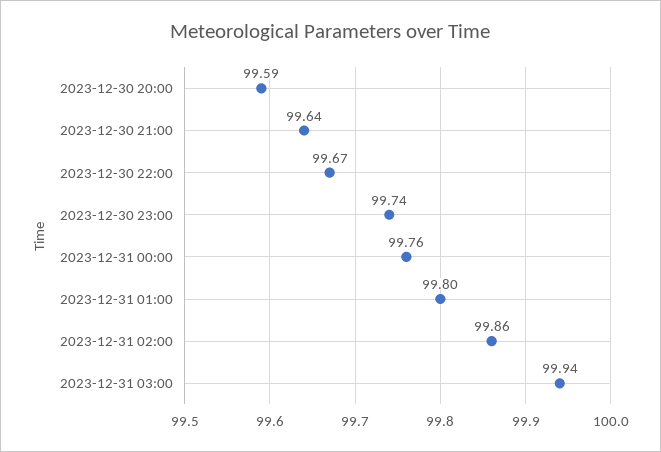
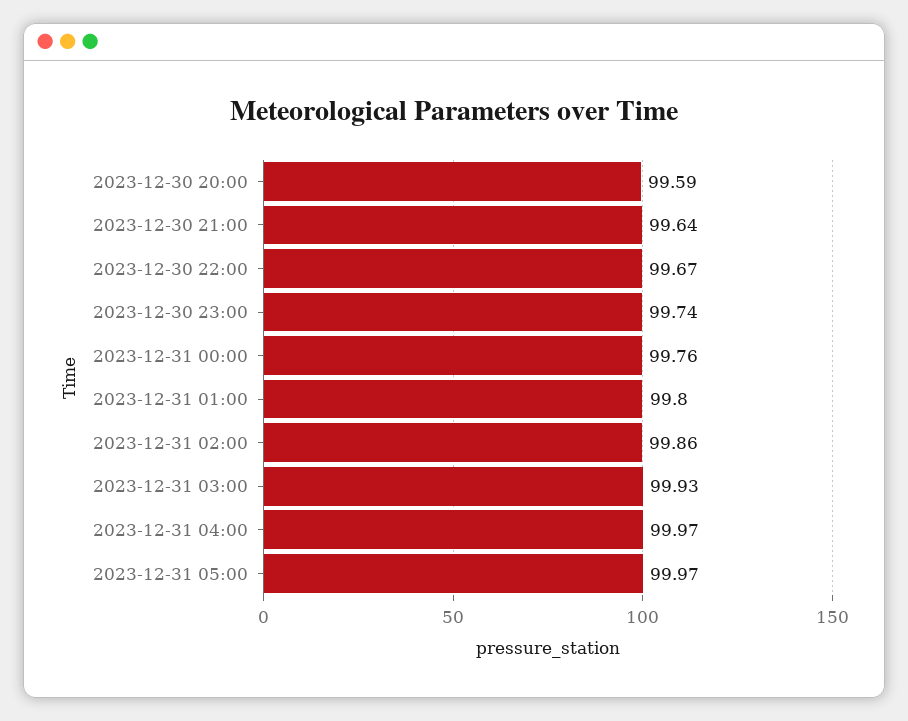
2023-12-31 03:00: 99.94 -> 99.93
2023-12-31 04:00: none -> 99.97
2023-12-31 05:00: none -> 99.97

